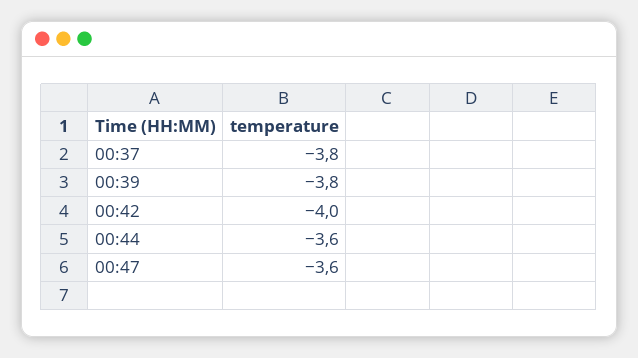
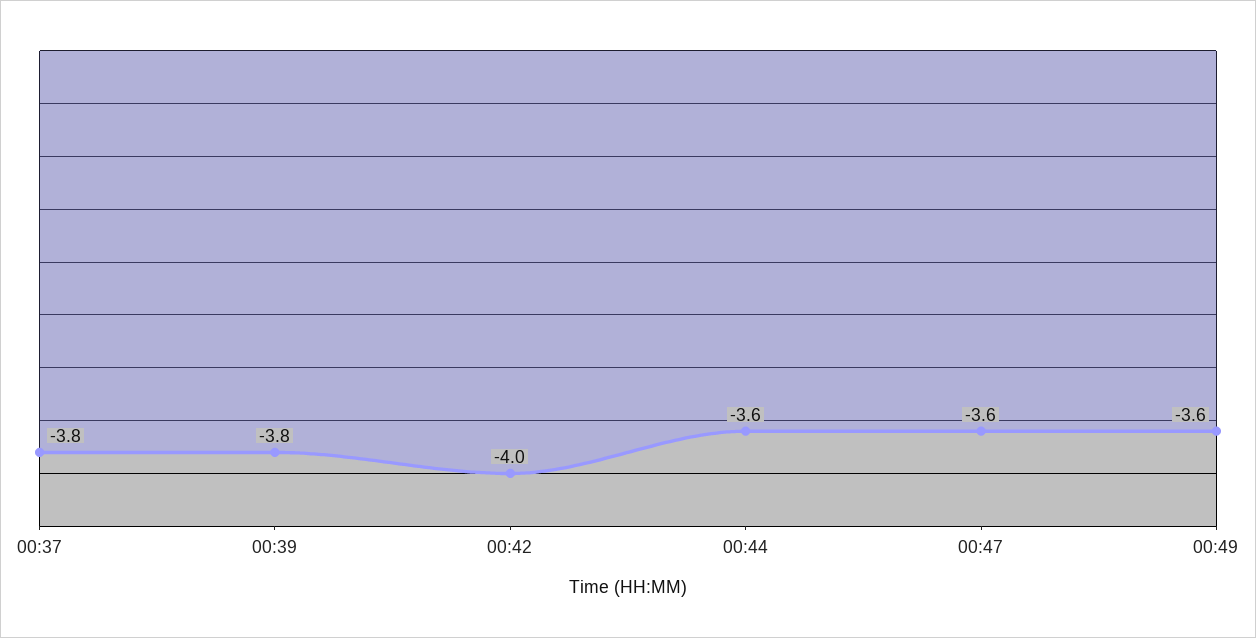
00:49: none -> -3.6

